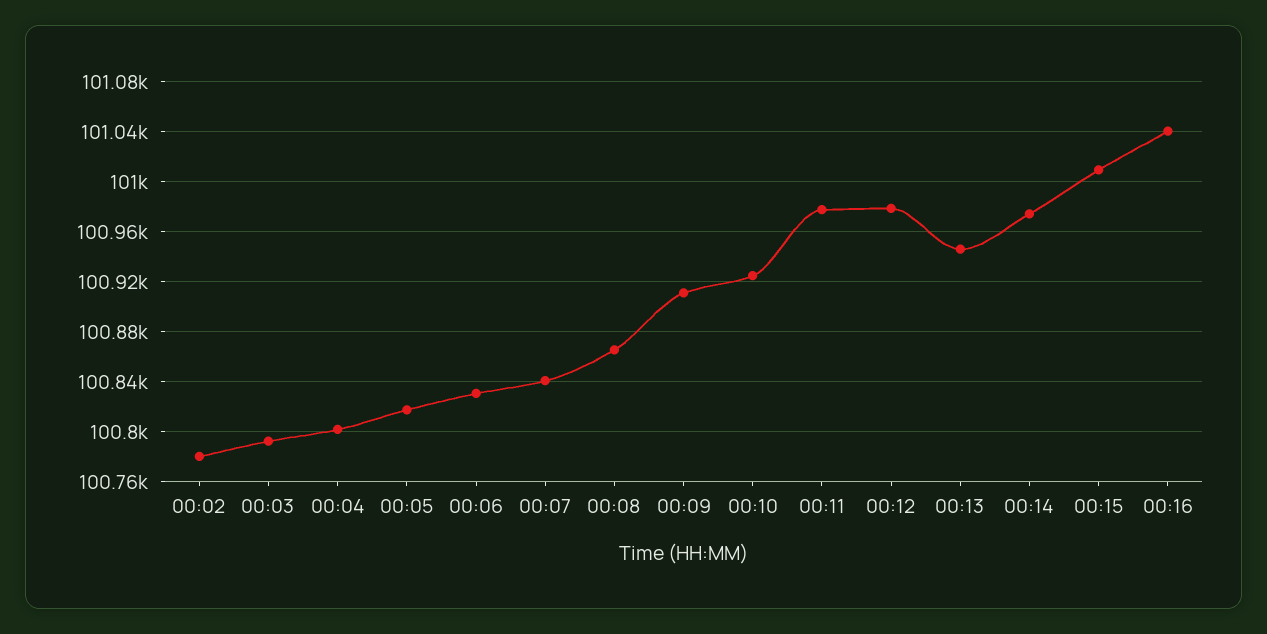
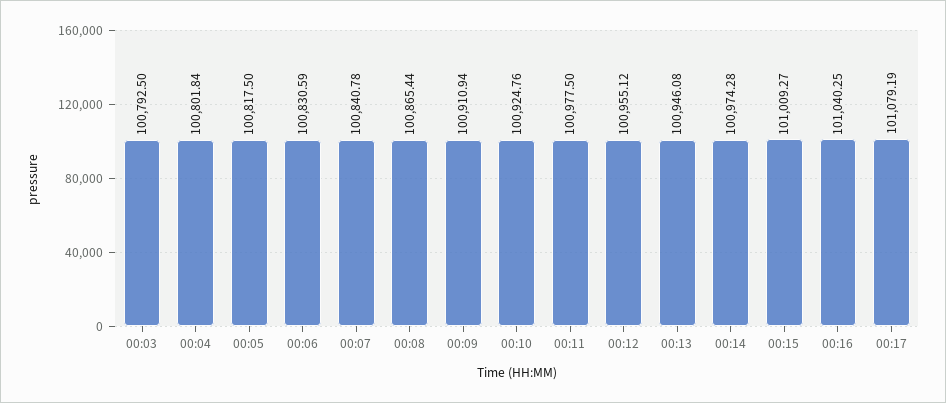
00:02: 100780 -> none
00:12: 100980 -> 100955.12
00:17: none -> 101079.19

